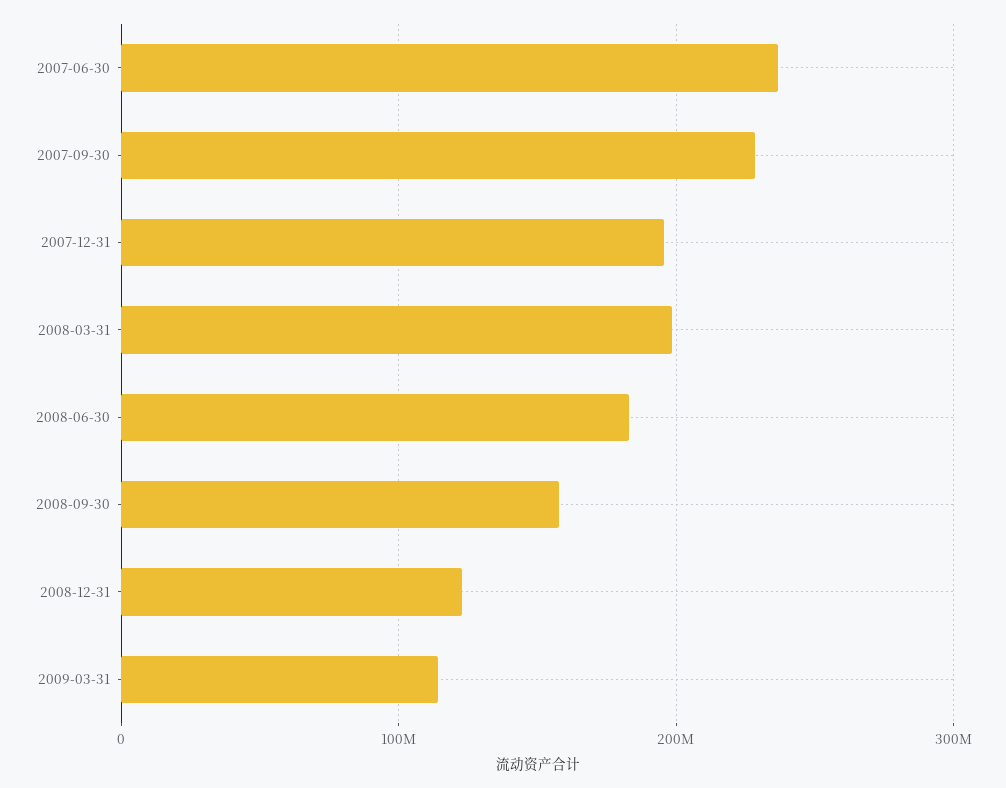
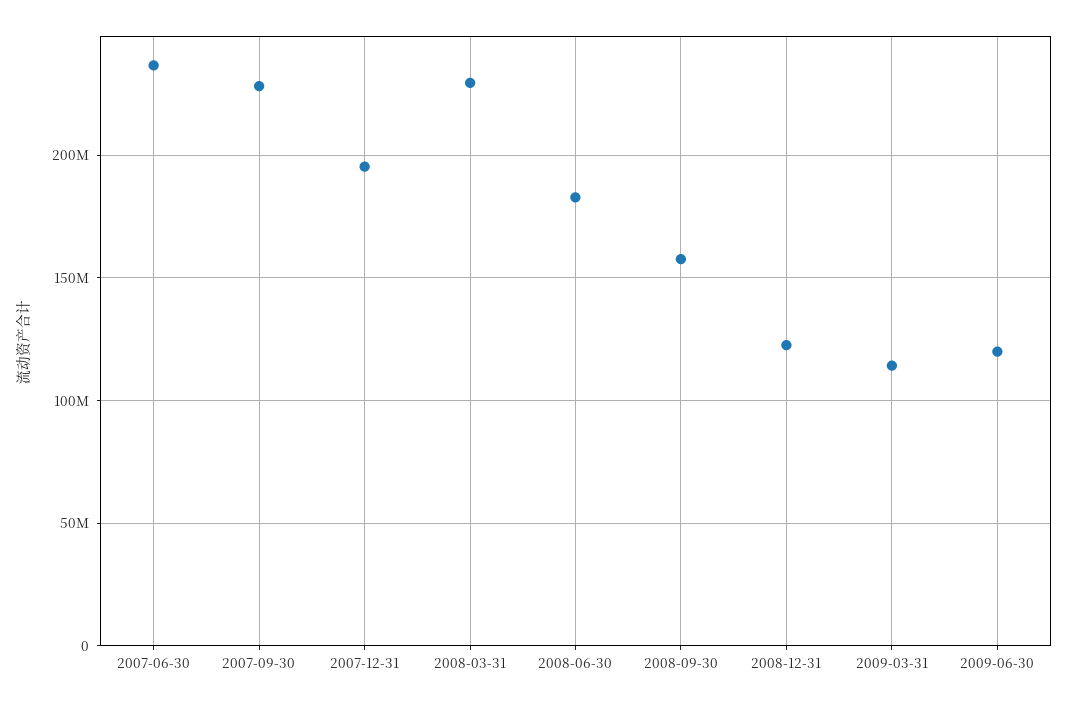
2008-03-31: 200000000 -> 230000000
2009-06-30: none -> 120000000

